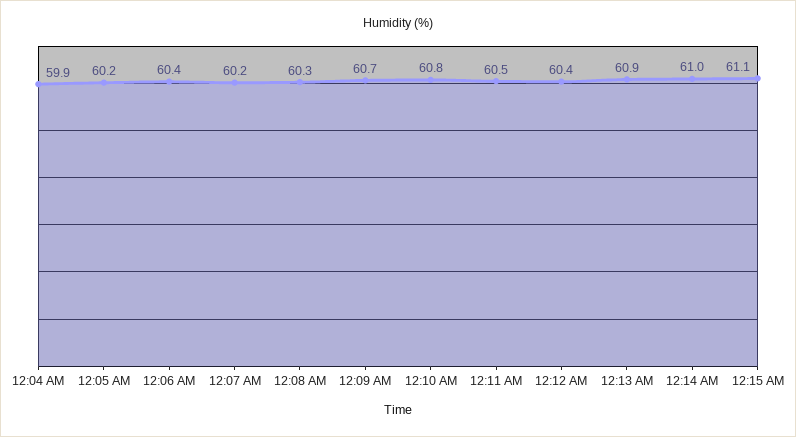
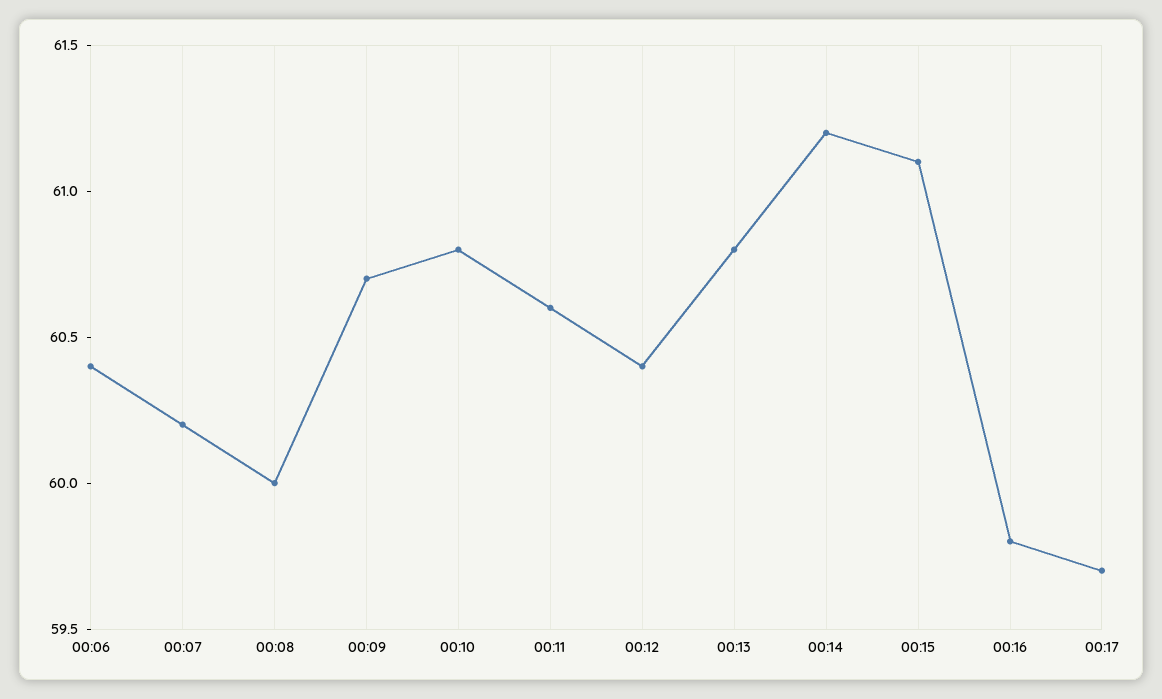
12:04 AM: 59.9 -> none
12:05 AM: 60.2 -> none
12:08 AM: 60.3 -> 60
12:11 AM: 60.5 -> 60.6
12:13 AM: 60.9 -> 60.8
12:14 AM: 61 -> 61.2
00:16: none -> 59.8
00:17: none -> 59.7

